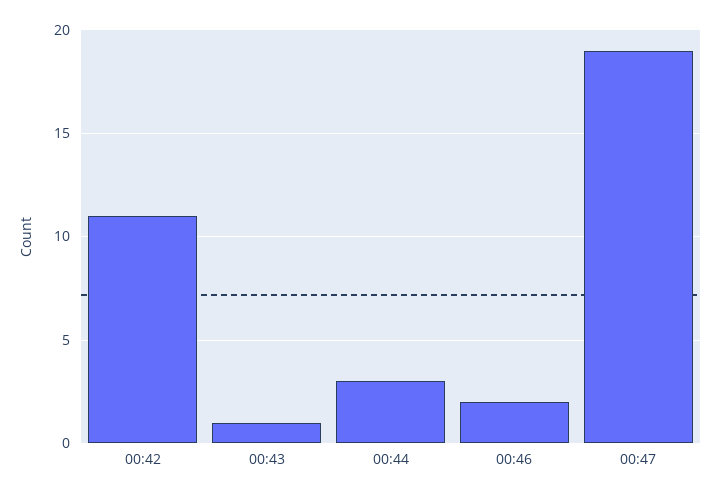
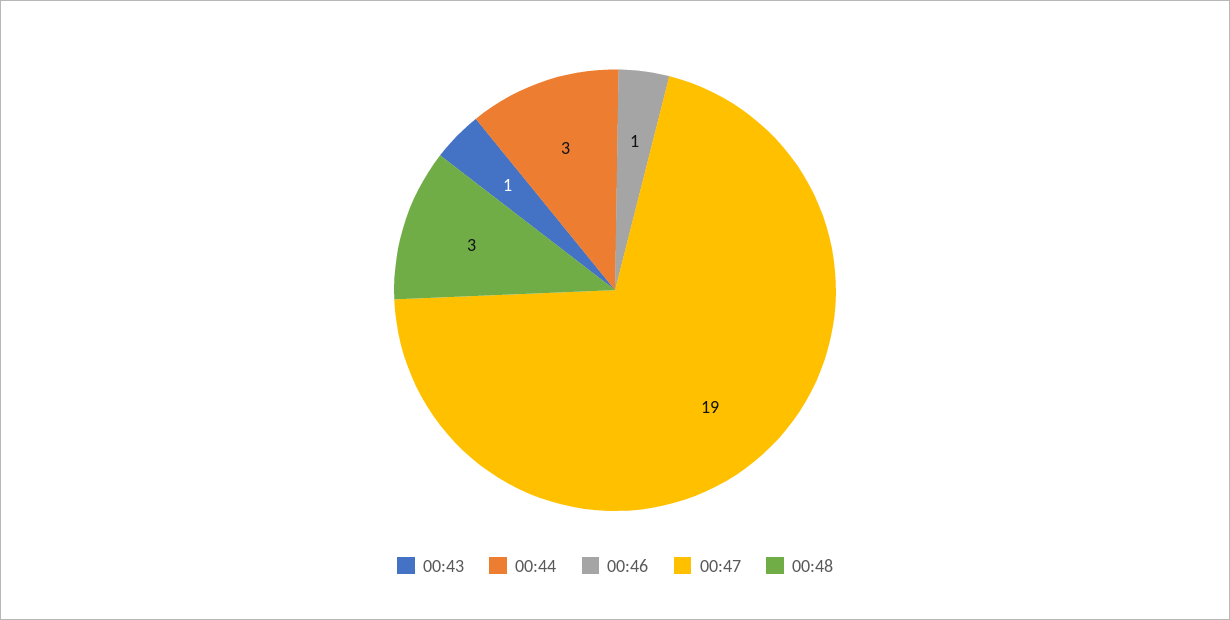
00:42: 11 -> none
00:46: 2 -> 1
00:48: none -> 3

